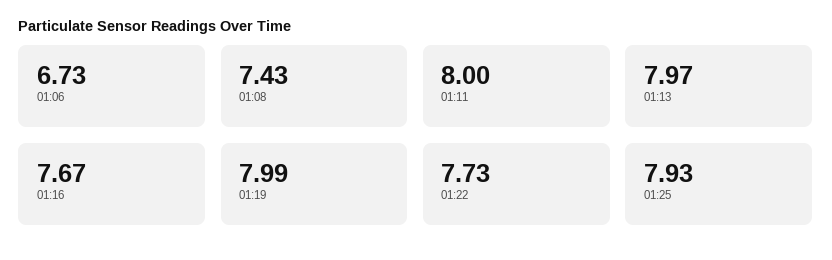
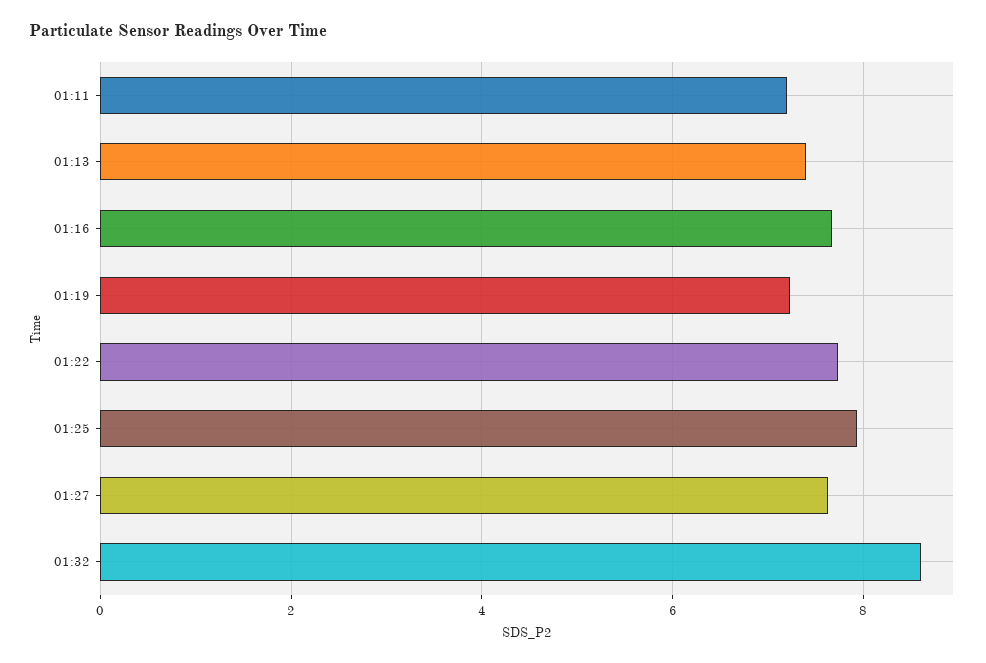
01:06: 6.73 -> none
01:08: 7.43 -> none
01:11: 8 -> 7.2
01:13: 7.97 -> 7.4
01:19: 7.99 -> 7.2
01:27: none -> 7.6
01:32: none -> 8.6

